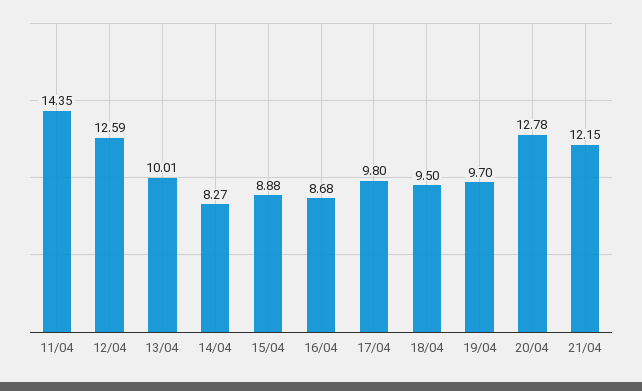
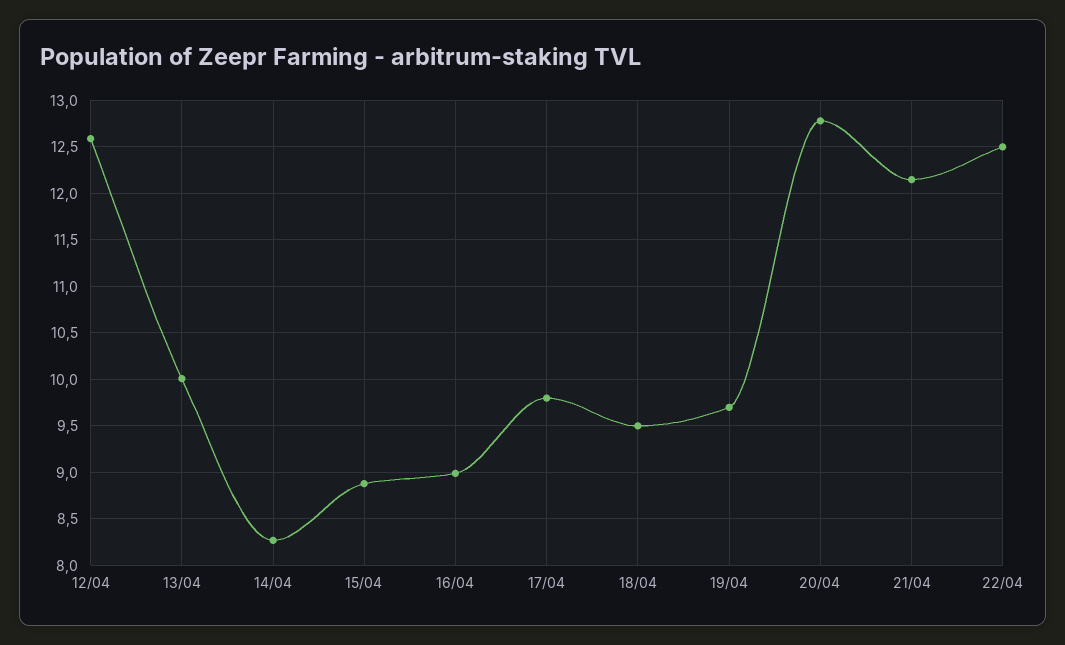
11/04: 14.35 -> none
16/04: 8.68 -> 9
22/04: none -> 12.5

